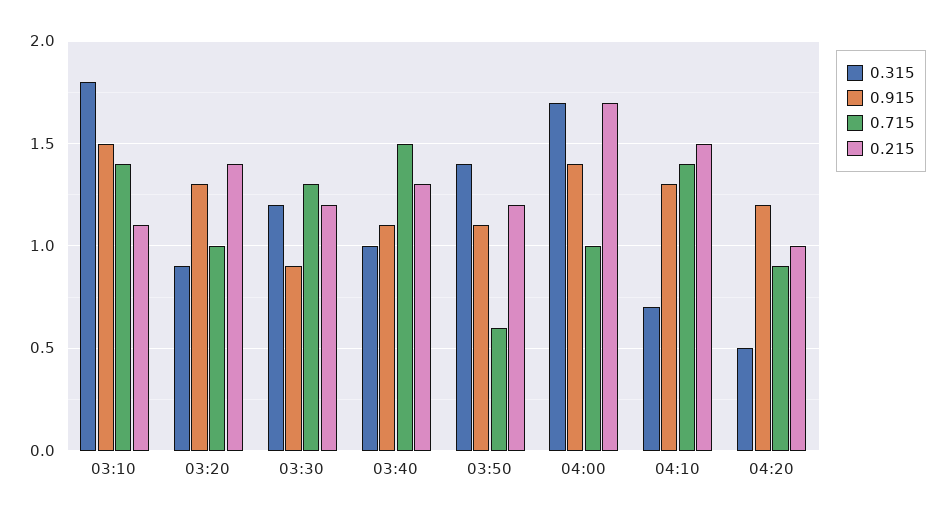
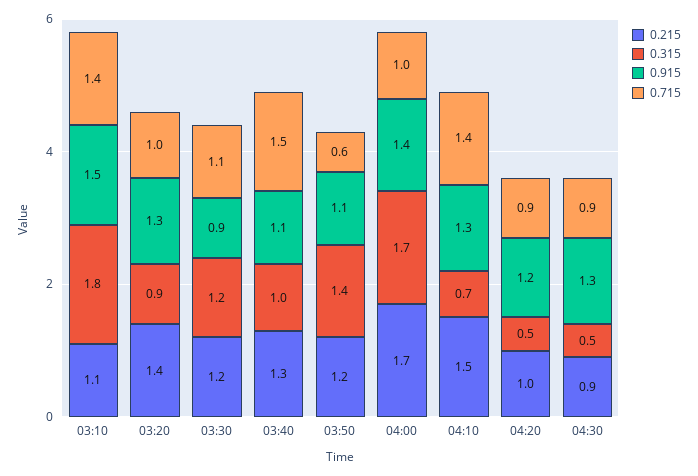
0.715, 03:30: 1.3 -> 1.1
0.215, 04:30: none -> 0.9
0.315, 04:30: none -> 0.5
0.915, 04:30: none -> 1.3
0.715, 04:30: none -> 0.9

